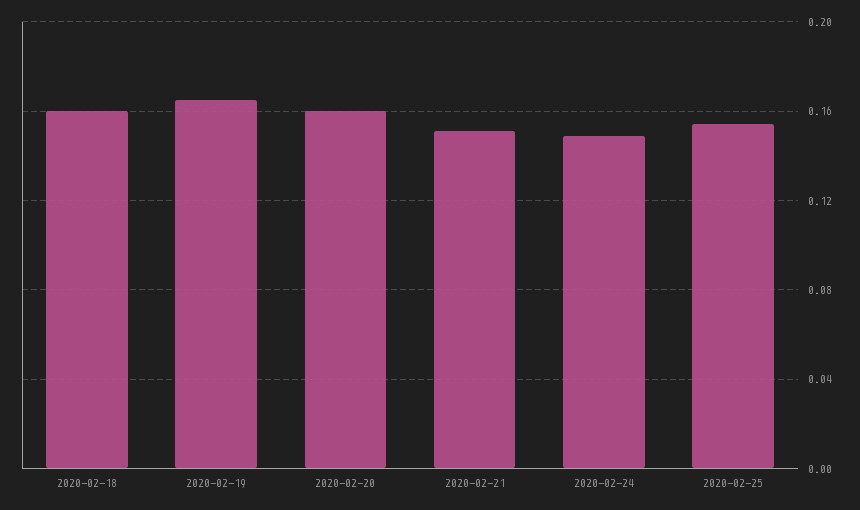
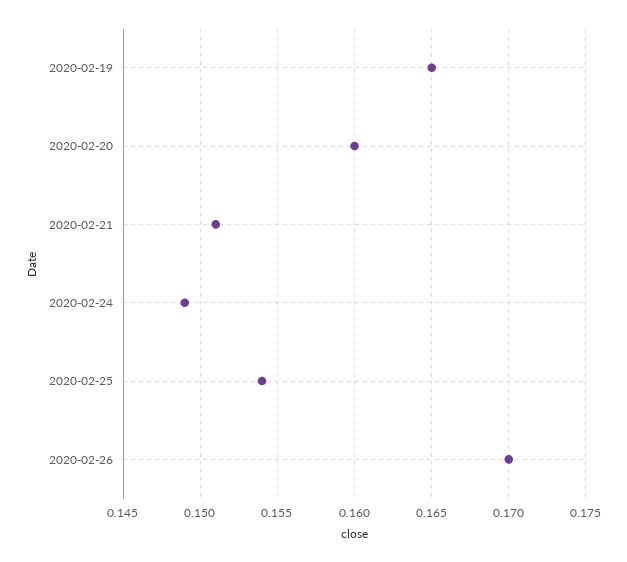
2020-02-18: 0.16 -> none
2020-02-26: none -> 0.17

